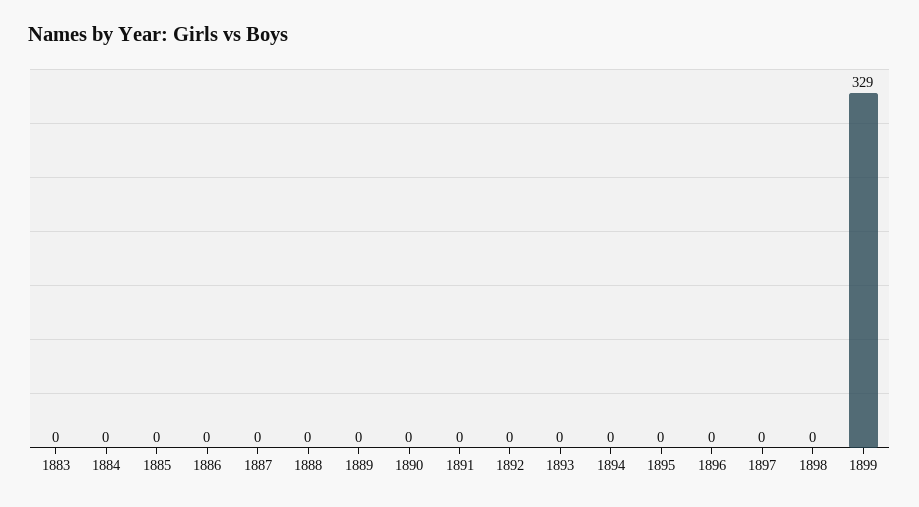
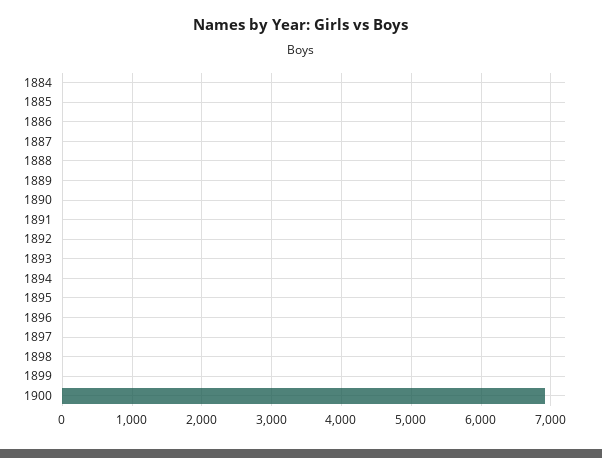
1883: 0 -> none
1899: 329 -> 0
1900: none -> 6900

